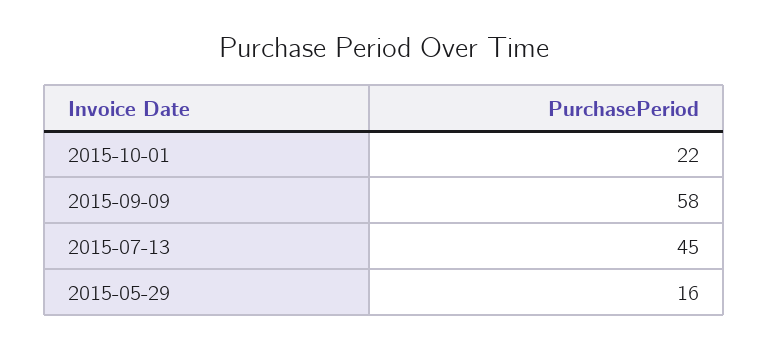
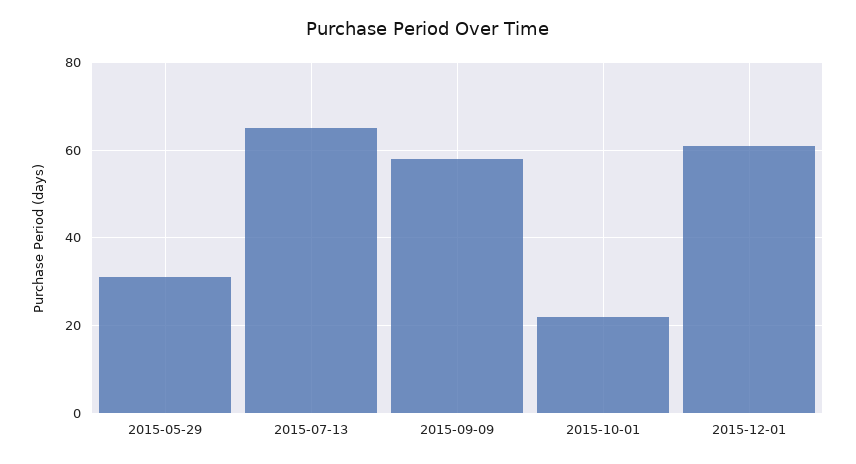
2015-07-13: 45 -> 65
2015-05-29: 16 -> 30
2015-12-01: none -> 60

